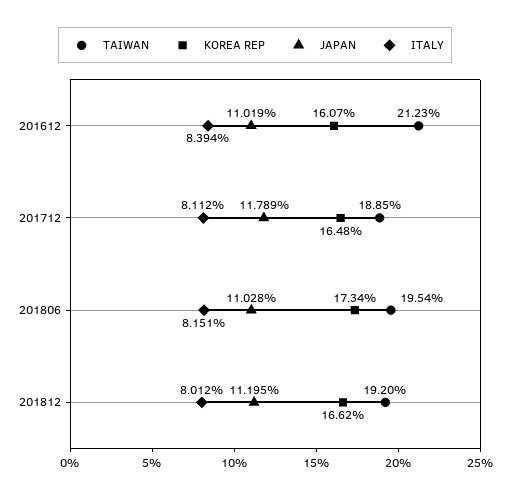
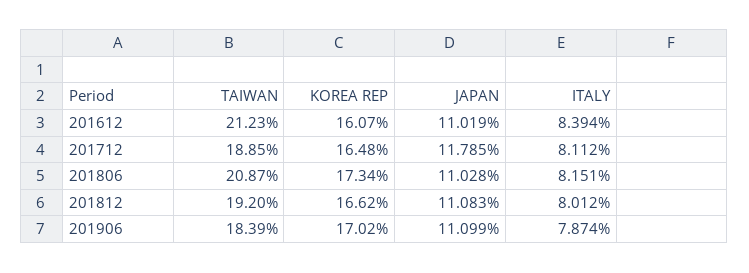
JAPAN, 201712: 11.789 -> 11.785
TAIWAN, 201806: 19.54 -> 20.87
JAPAN, 201812: 11.195 -> 11.083
TAIWAN, 201906: none -> 18.39
KOREA REP, 201906: none -> 17.02
JAPAN, 201906: none -> 11.099
ITALY, 201906: none -> 7.874

